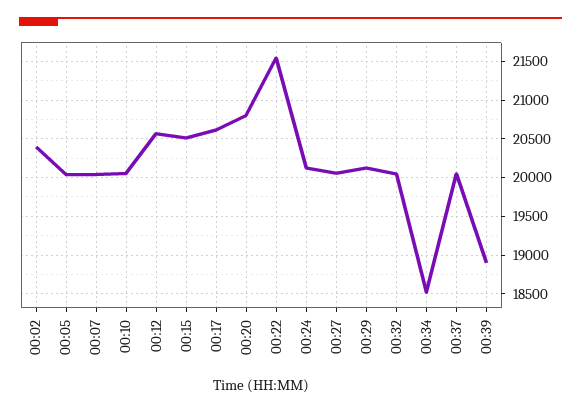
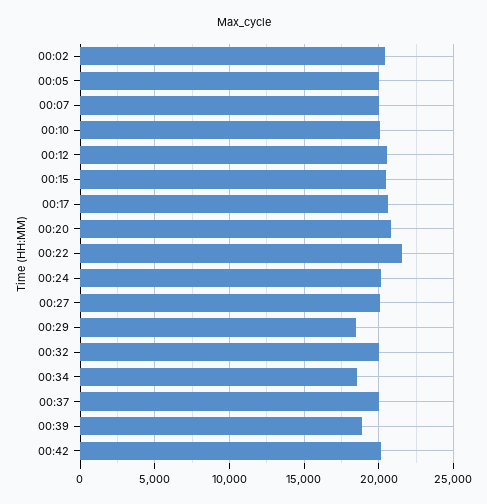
00:29: 20100 -> 18500
00:42: none -> 20000

